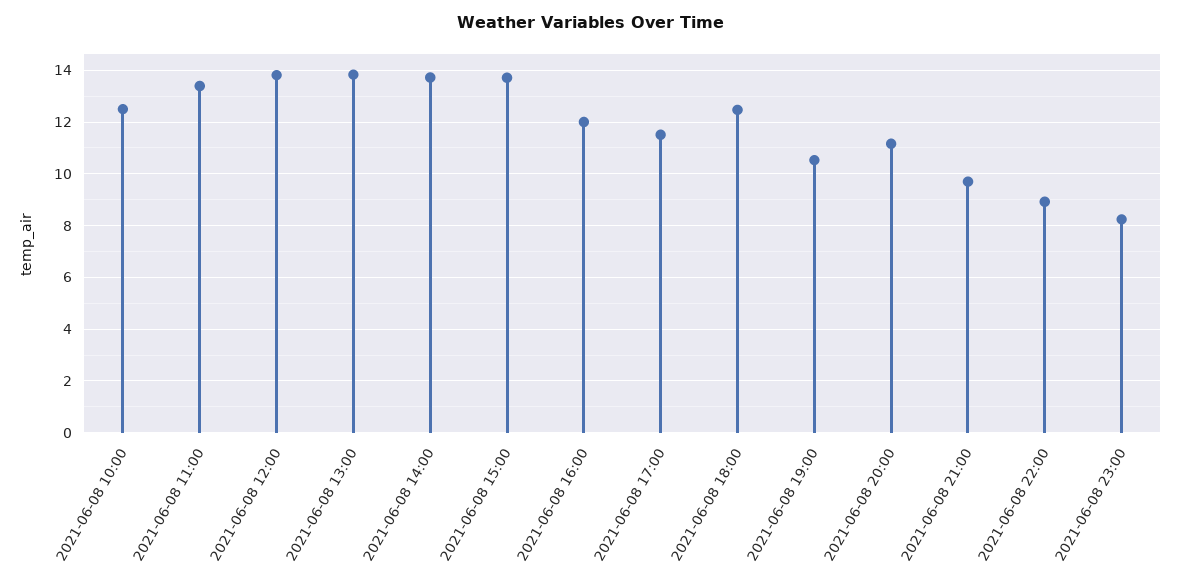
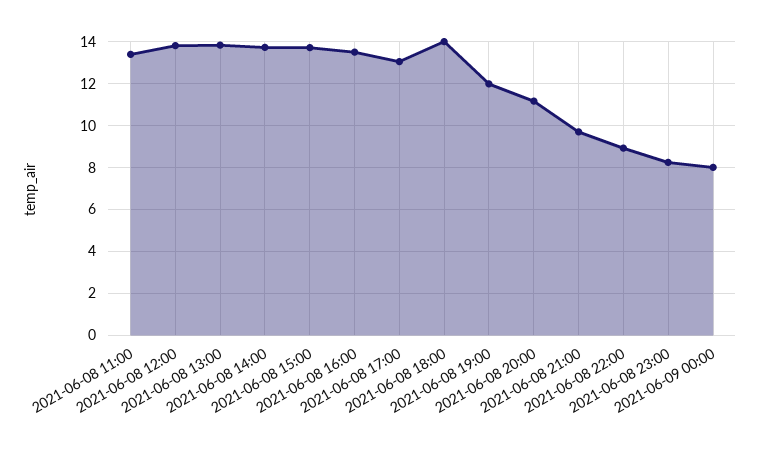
2021-06-08 10:00: 12.5 -> none
2021-06-08 16:00: 12 -> 13.5
2021-06-08 17:00: 11.5 -> 13
2021-06-08 18:00: 12.5 -> 14
2021-06-08 19:00: 10.5 -> 12
2021-06-09 00:00: none -> 8

